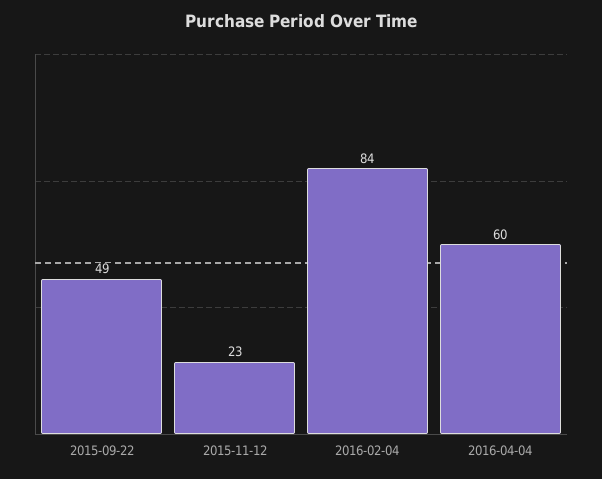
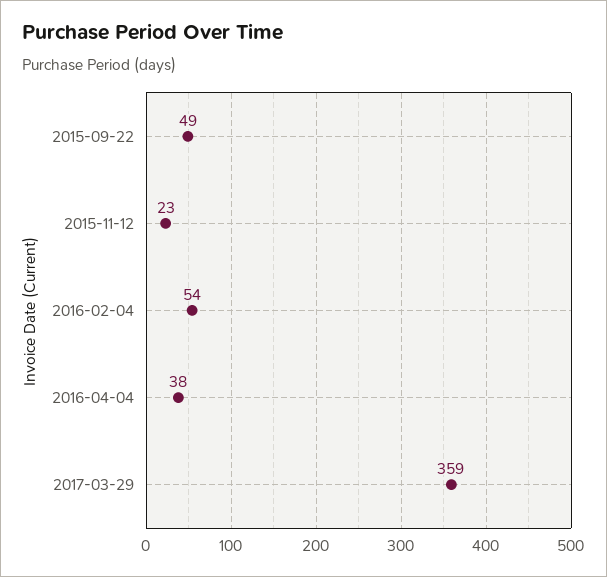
2016-02-04: 84 -> 54
2016-04-04: 60 -> 38
2017-03-29: none -> 359

